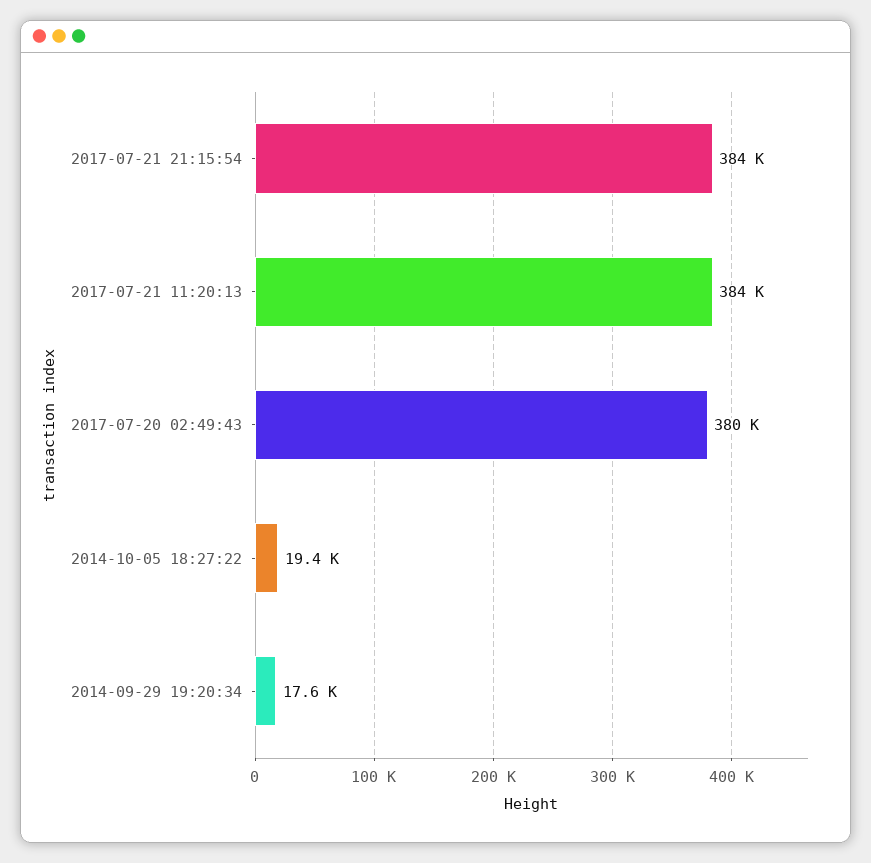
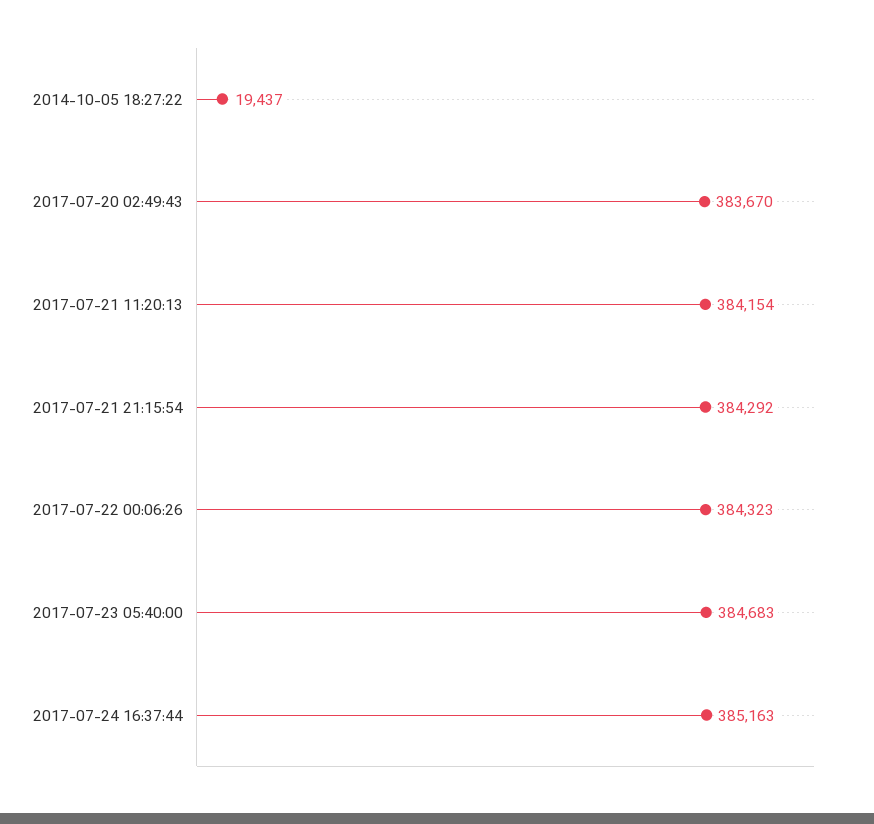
2017-07-20 02:49:43: 380000 -> 383670
2014-09-29 19:20:34: 17600 -> none
2017-07-22 00:06:26: none -> 384323
2017-07-23 05:40:00: none -> 384683
2017-07-24 16:37:44: none -> 385163

